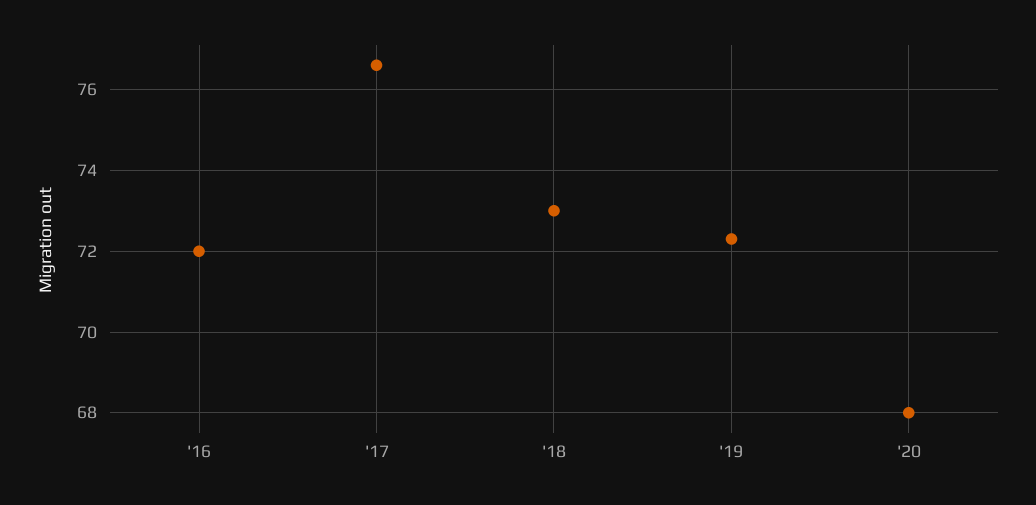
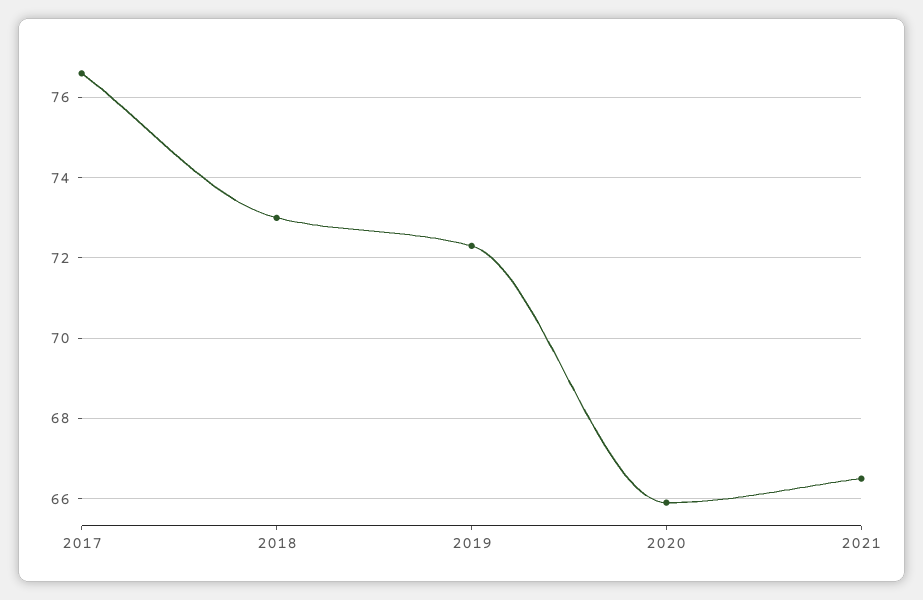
'16: 72 -> none
'20: 68 -> 66
2021: none -> 66.5

